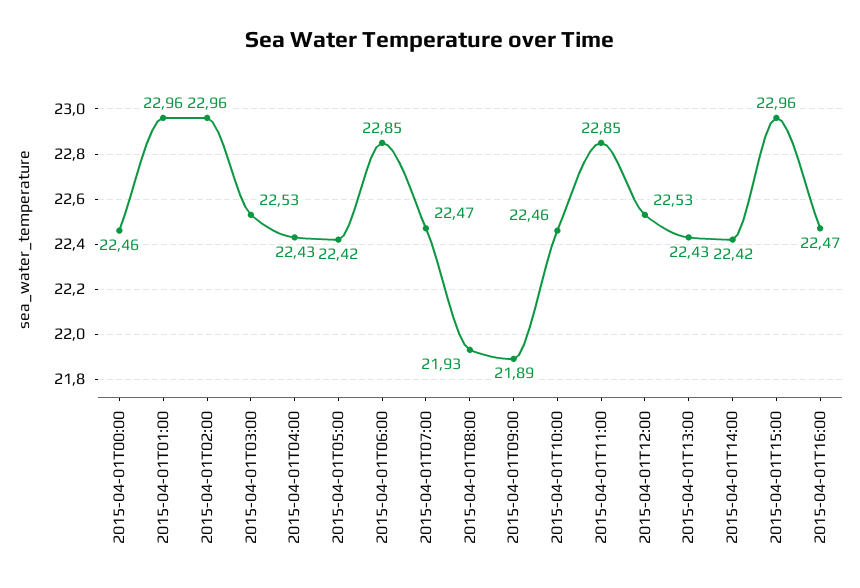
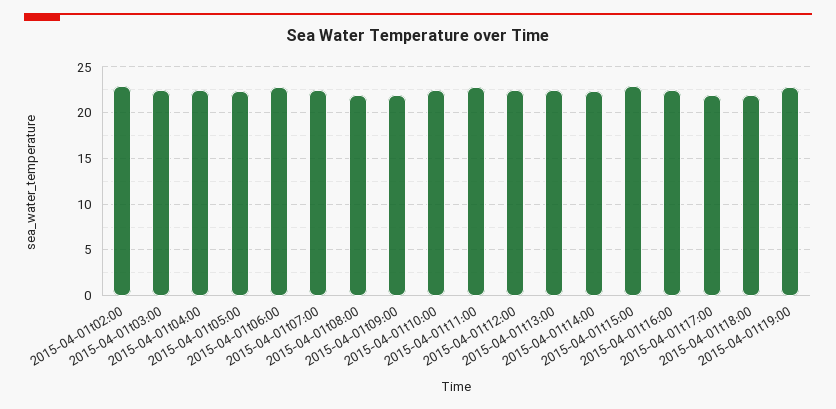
2015-04-01T00:00: 22.46 -> none
2015-04-01T01:00: 22.96 -> none
2015-04-01t17:00: none -> 22
2015-04-01t18:00: none -> 22
2015-04-01t19:00: none -> 23

